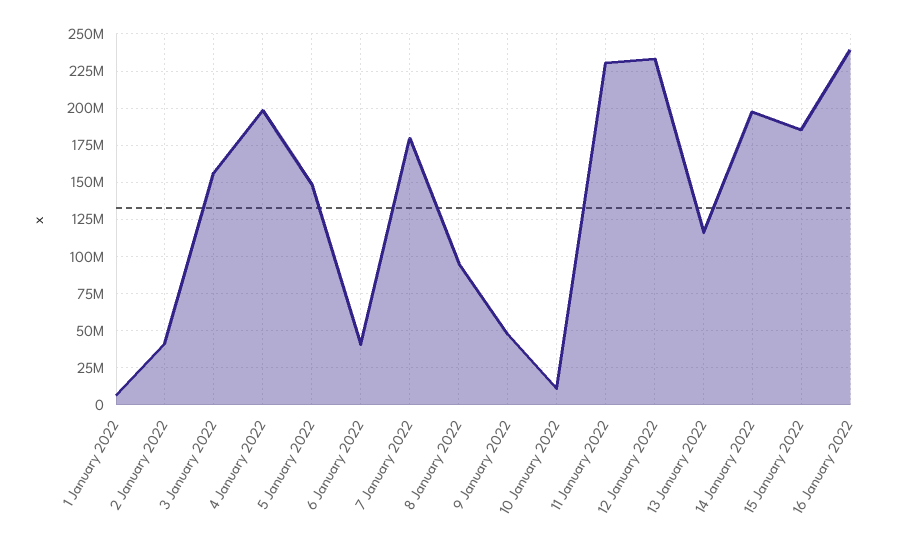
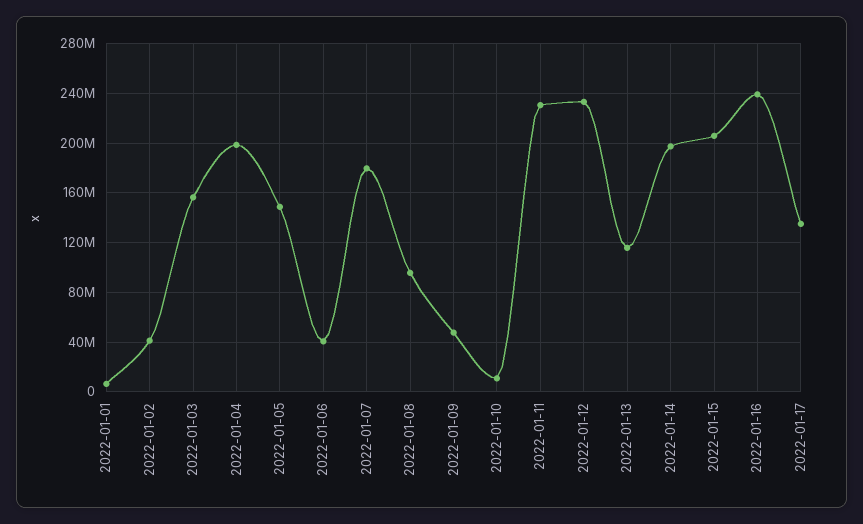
15 January 2022: 185000000 -> 205000000
2022-01-17: none -> 135000000

